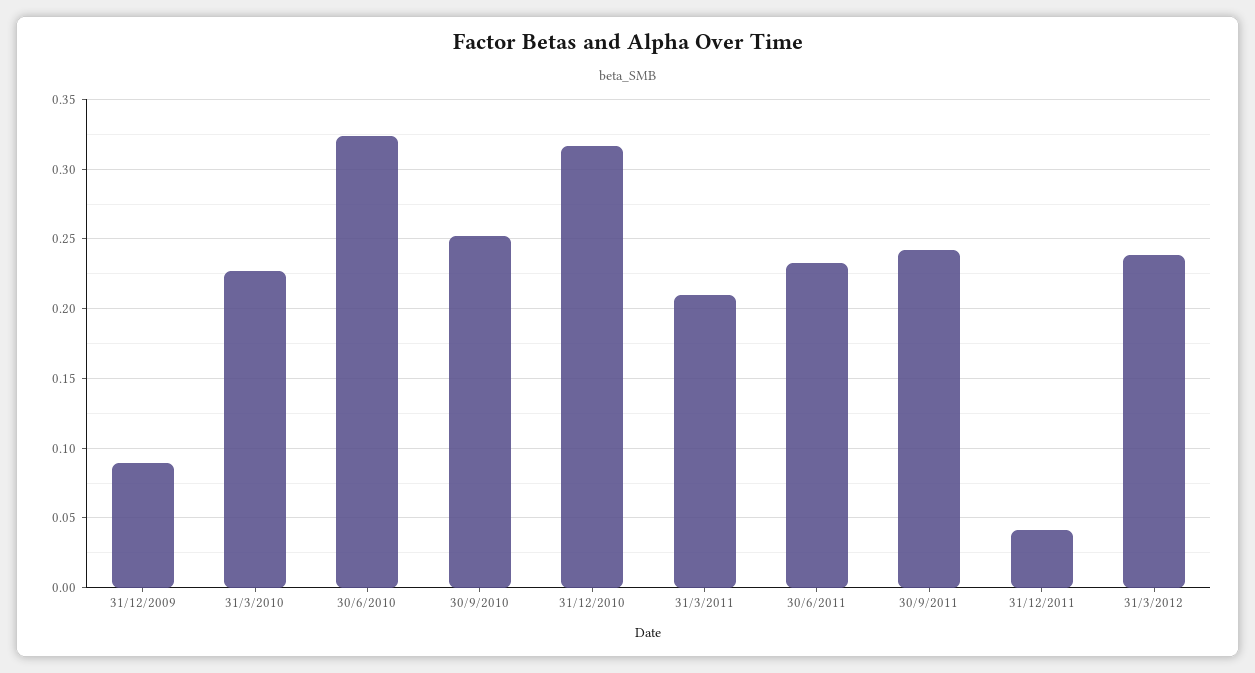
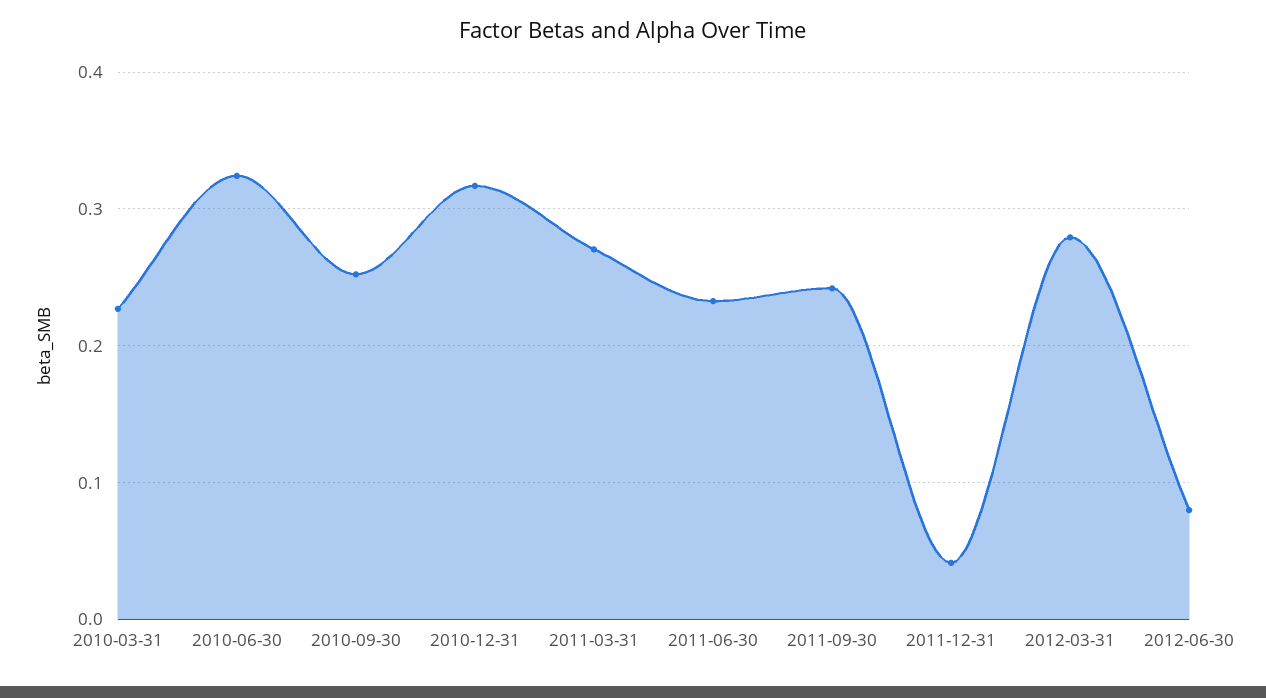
31/12/2009: 0.09 -> none
31/3/2011: 0.21 -> 0.27
31/3/2012: 0.24 -> 0.28
2012-06-30: none -> 0.08

